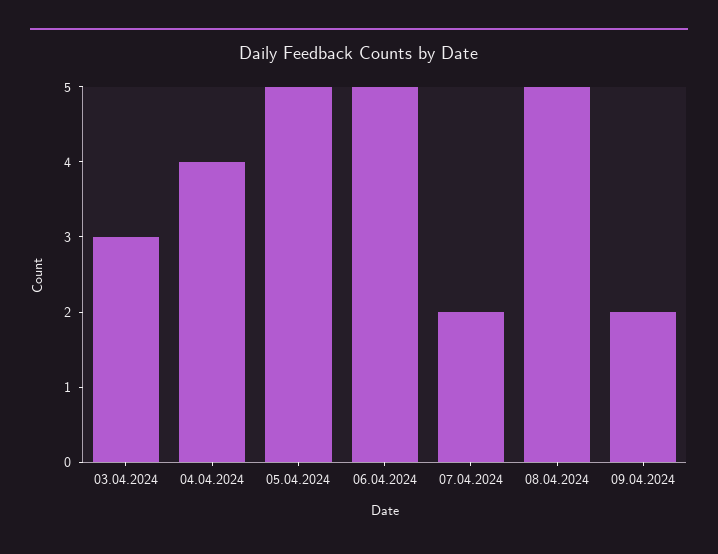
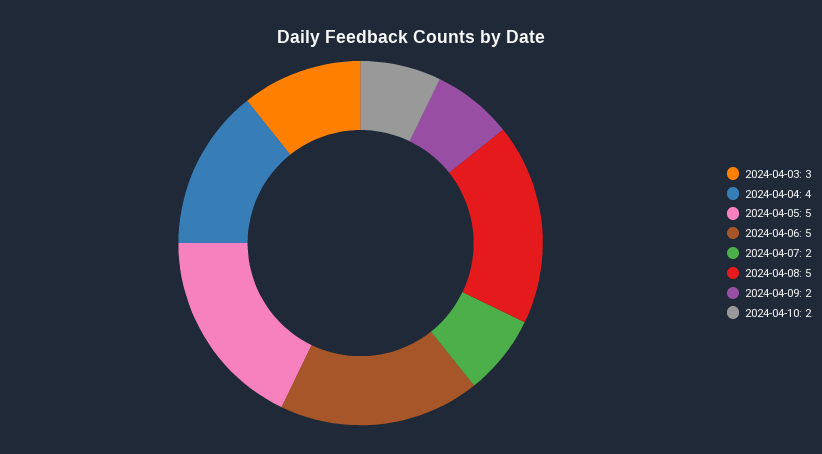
2024-04-10: none -> 2

